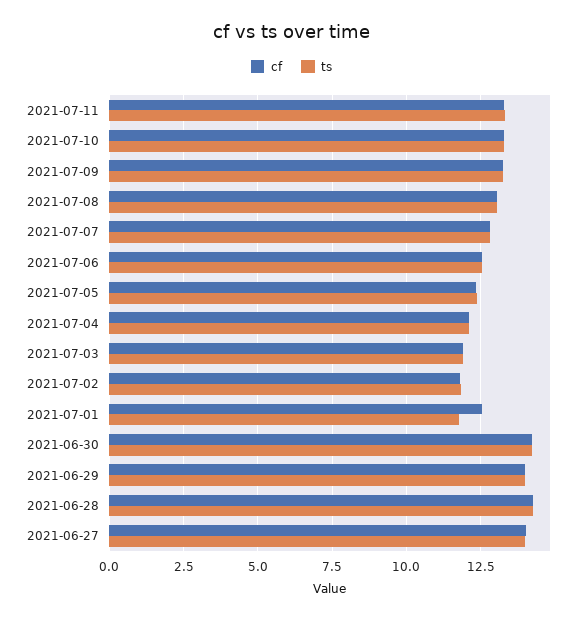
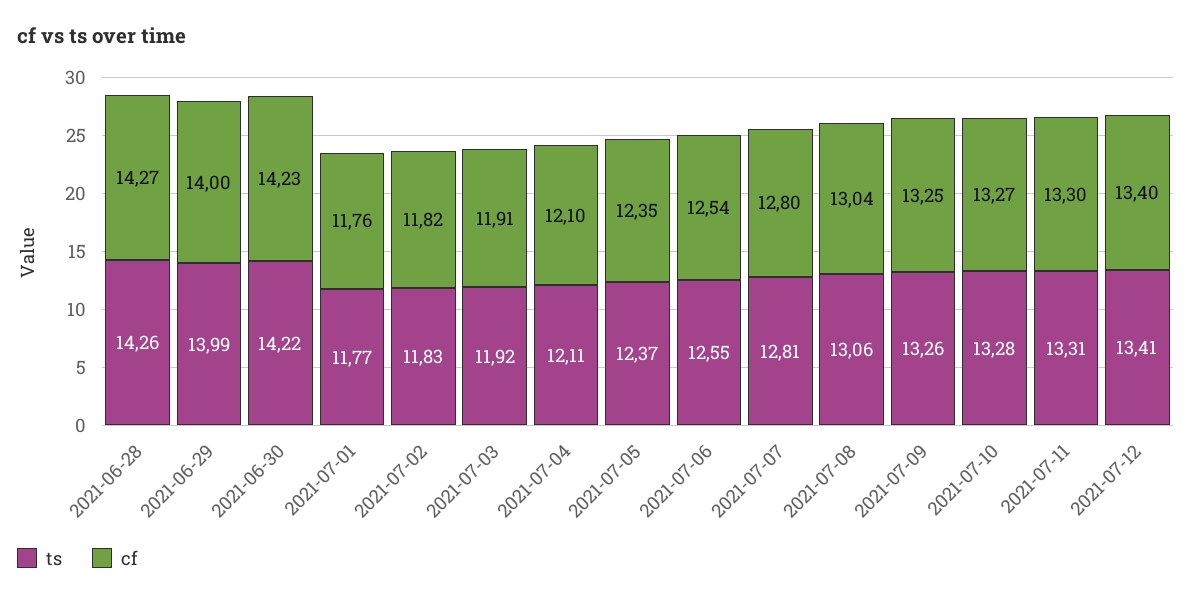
cf, 2021-07-01: 12.5 -> 11.76
cf, 2021-06-27: 14 -> none
ts, 2021-06-27: 14 -> none
ts, 2021-07-12: none -> 13.41
cf, 2021-07-12: none -> 13.4

